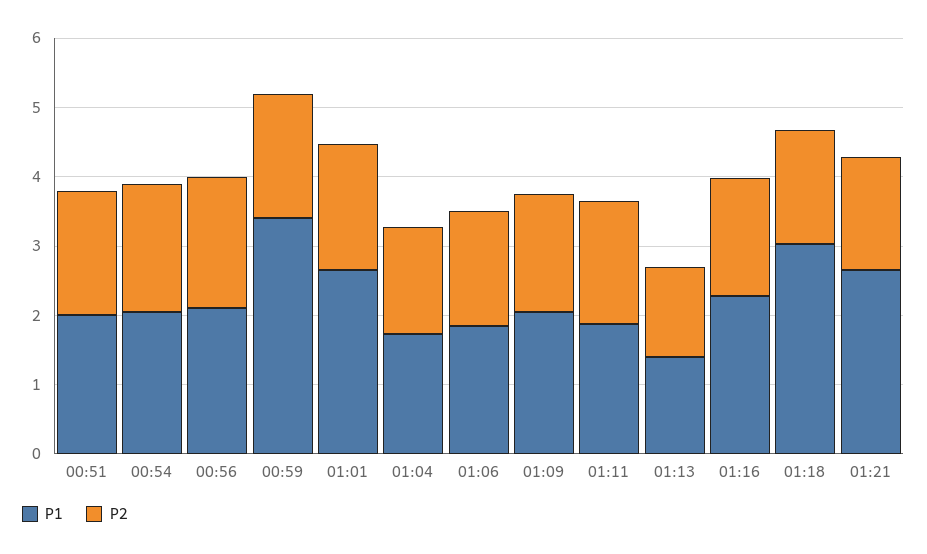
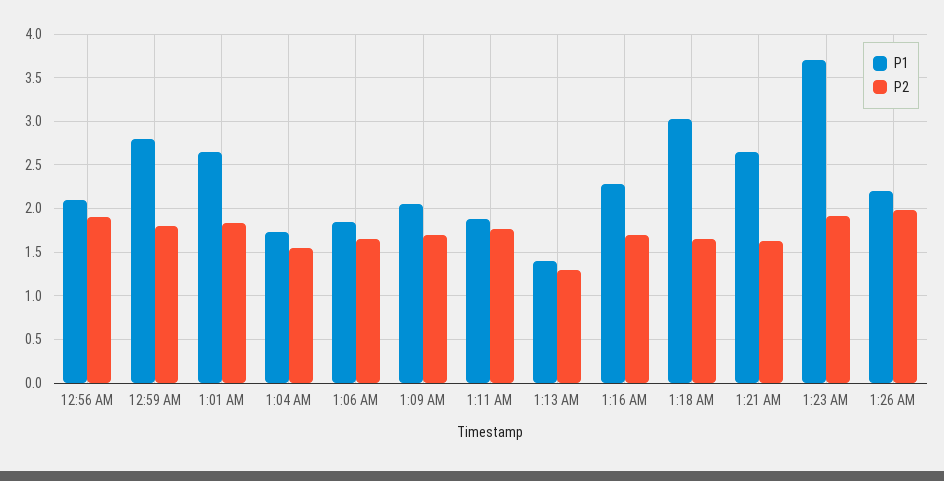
P1, 00:51: 2 -> none
P2, 00:51: 1.8 -> none
P1, 00:54: 2 -> none
P2, 00:54: 1.8 -> none
P1, 00:59: 3.4 -> 2.8
P1, 1:23 AM: none -> 3.7
P2, 1:23 AM: none -> 1.9
P1, 1:26 AM: none -> 2.2
P2, 1:26 AM: none -> 2

